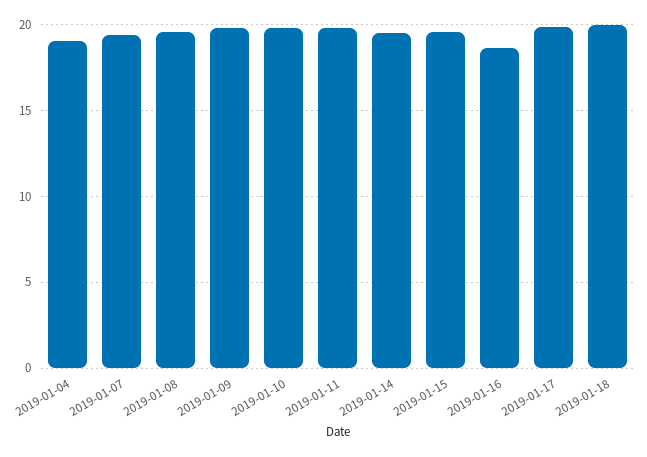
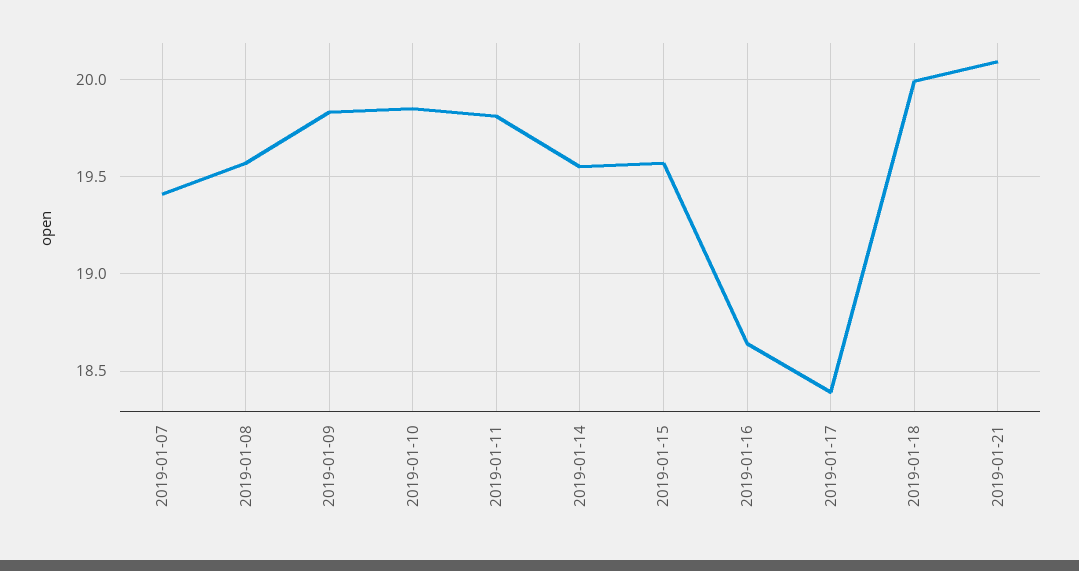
2019-01-04: 19 -> none
2019-01-17: 20 -> 18.4
2019-01-21: none -> 20.1

